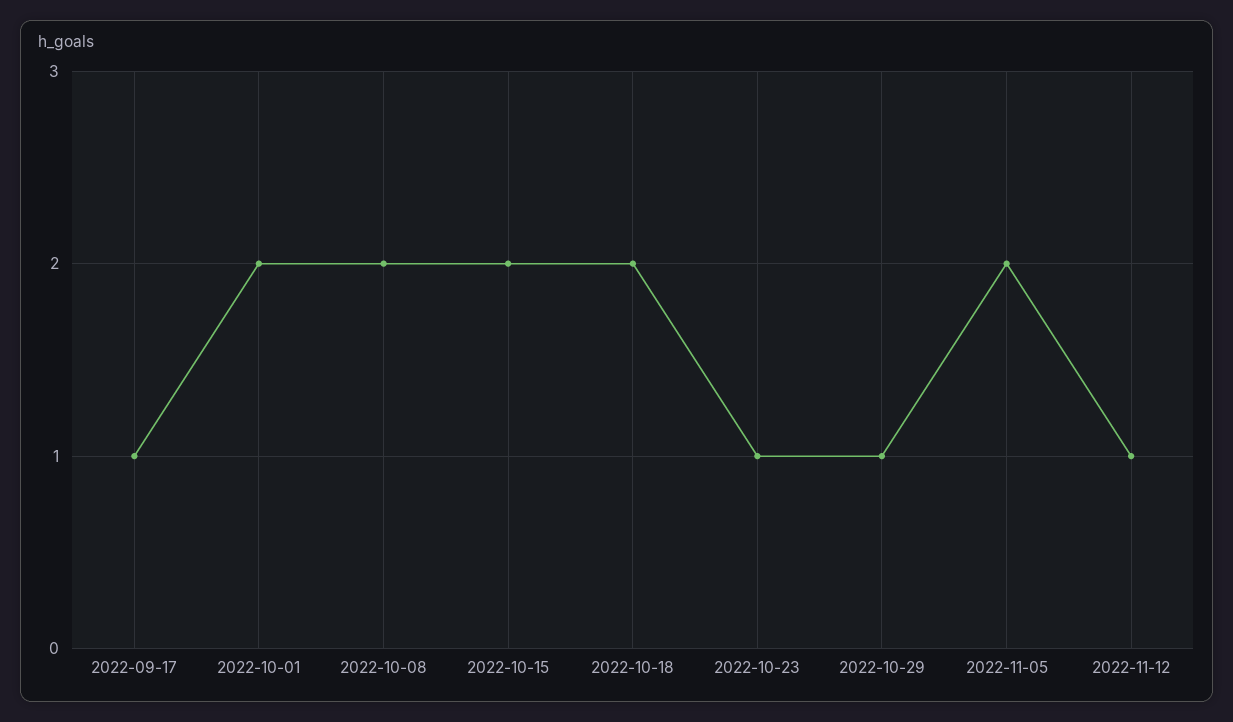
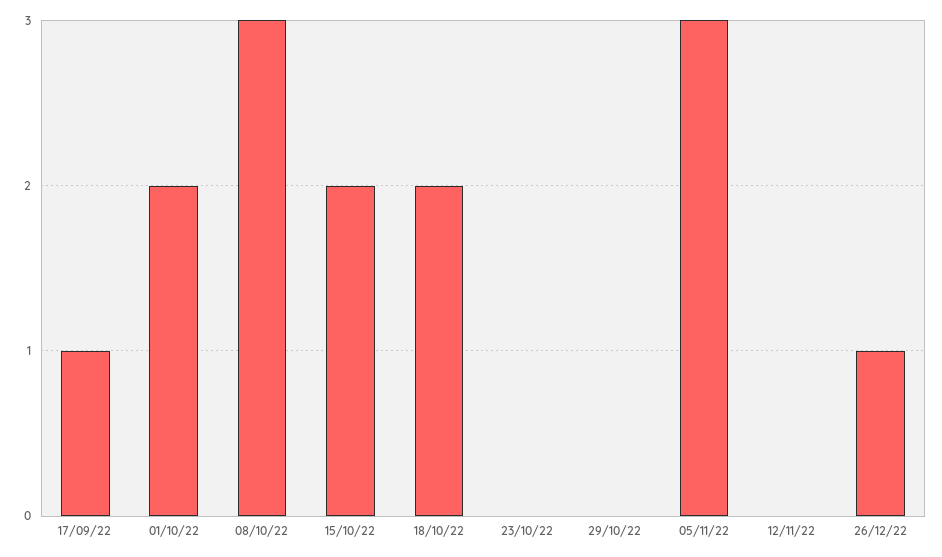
2022-10-08: 2 -> 3
2022-10-23: 1 -> 0
2022-10-29: 1 -> 0
2022-11-05: 2 -> 3
2022-11-12: 1 -> 0
26/12/22: none -> 1

